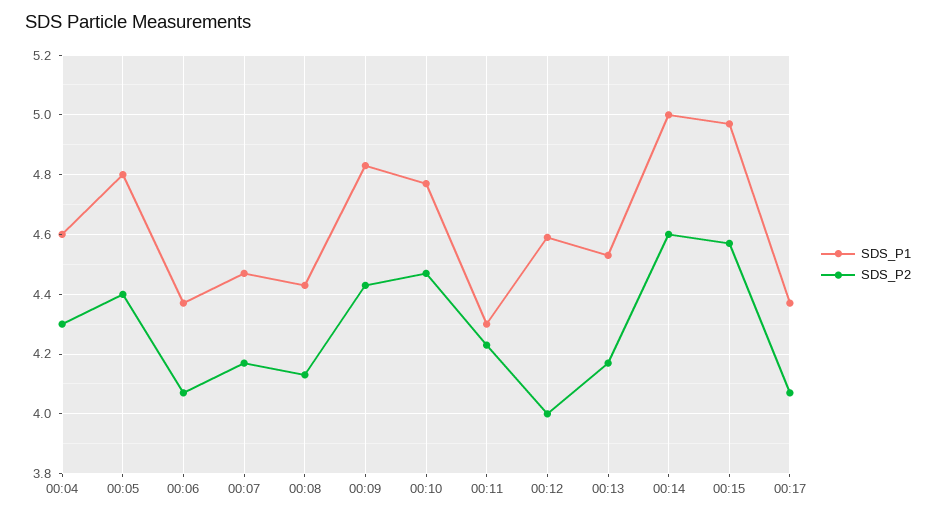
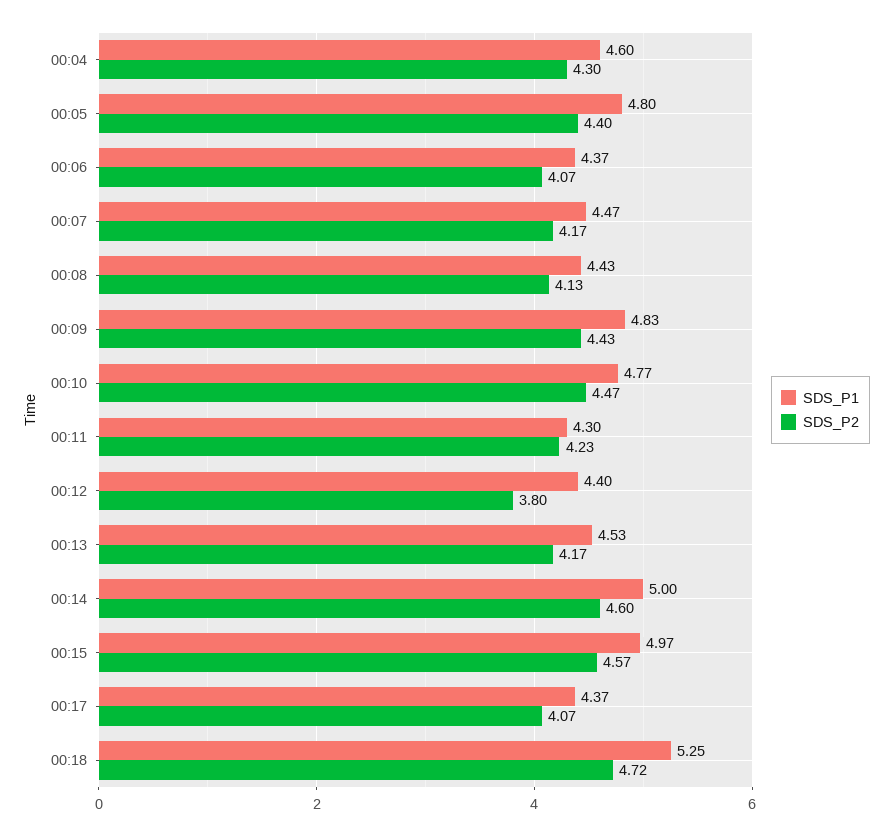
SDS_P1, 00:12: 4.6 -> 4.4
SDS_P2, 00:12: 4 -> 3.8
SDS_P1, 00:18: none -> 5.25
SDS_P2, 00:18: none -> 4.72

